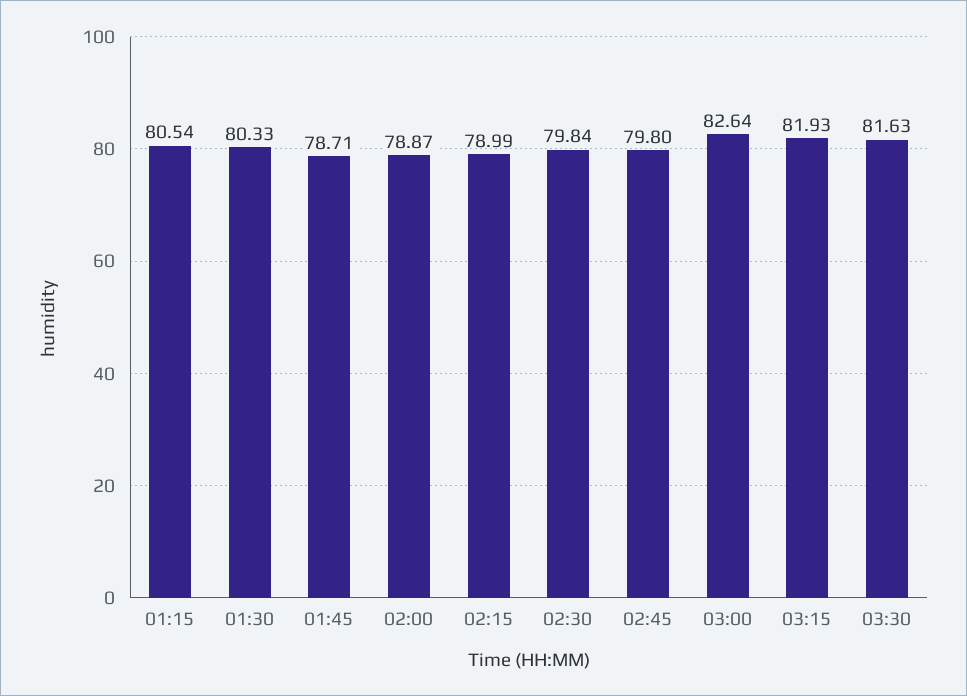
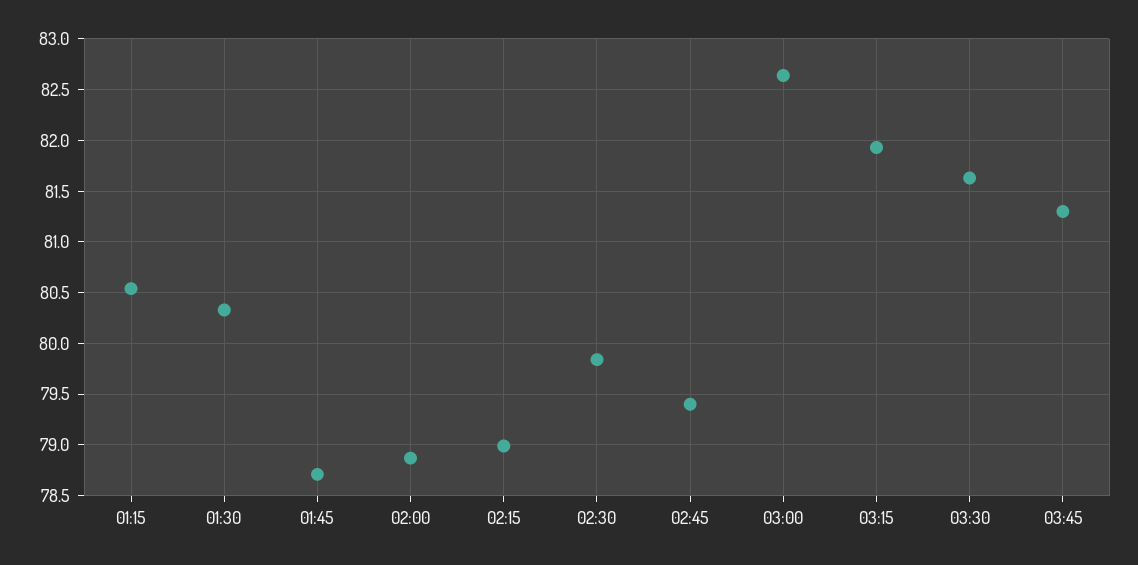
02:45: 79.8 -> 79.4
03:45: none -> 81.3

